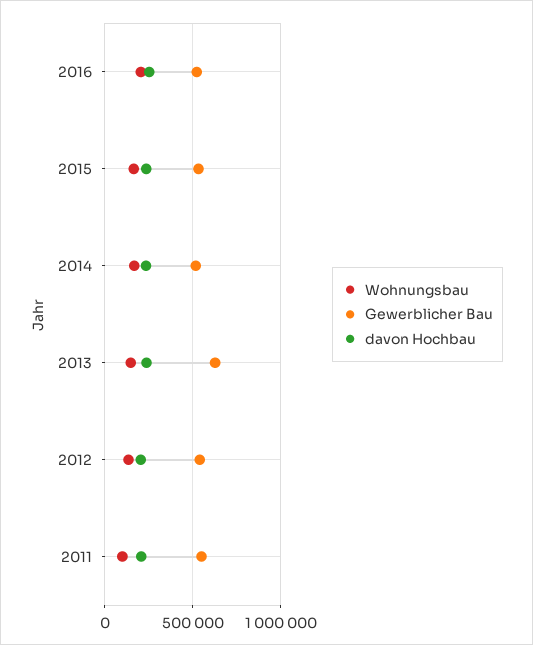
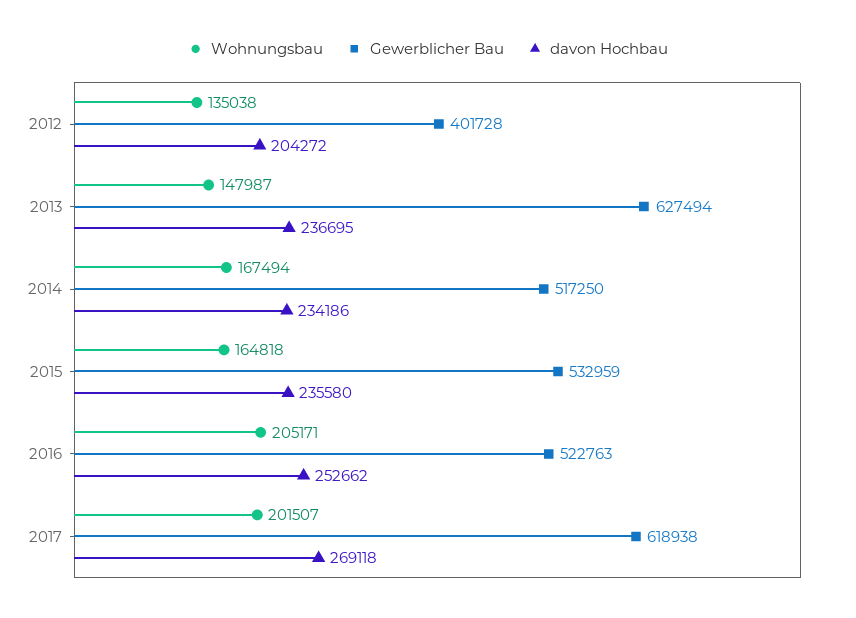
Gewerblicher Bau, 2012: 550000 -> 401728
Wohnungsbau, 2011: 100000 -> none
Gewerblicher Bau, 2011: 550000 -> none
davon Hochbau, 2011: 200000 -> none
Wohnungsbau, 2017: none -> 201507
Gewerblicher Bau, 2017: none -> 618938
davon Hochbau, 2017: none -> 269118

